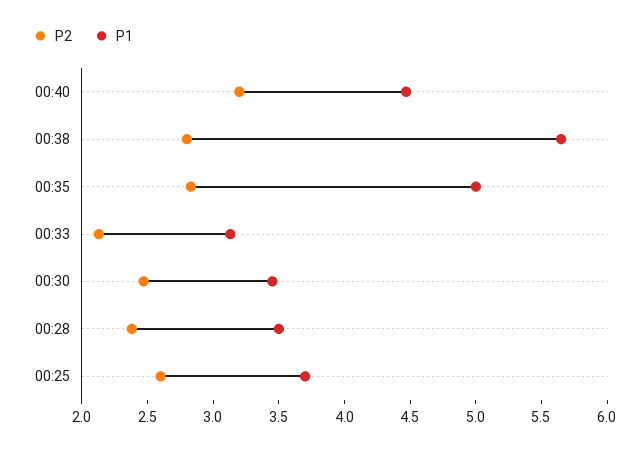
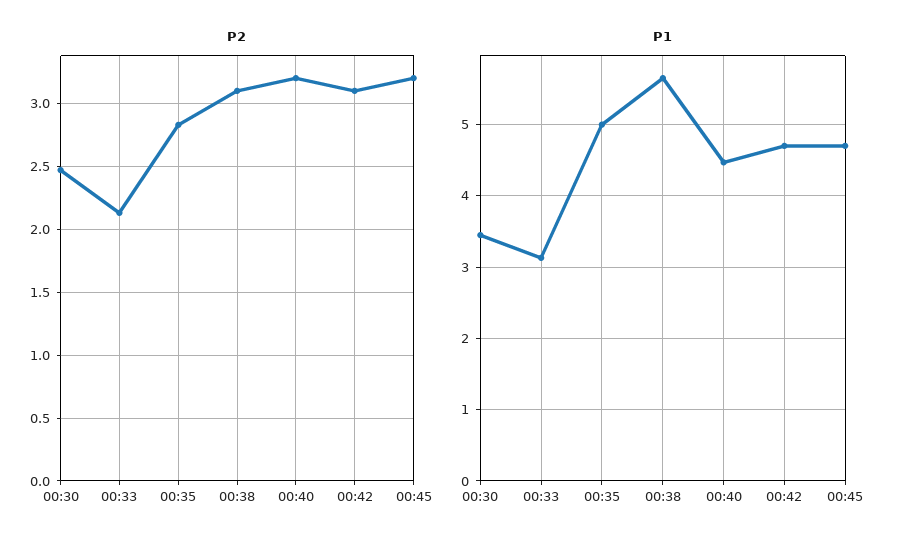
P2, 00:38: 2.8 -> 3.1
P2, 00:28: 2.4 -> none
P1, 00:28: 3.5 -> none
P2, 00:25: 2.6 -> none
P1, 00:25: 3.7 -> none
P2, 00:42: none -> 3.1
P2, 00:45: none -> 3.2
P1, 00:42: none -> 4.7
P1, 00:45: none -> 4.7

